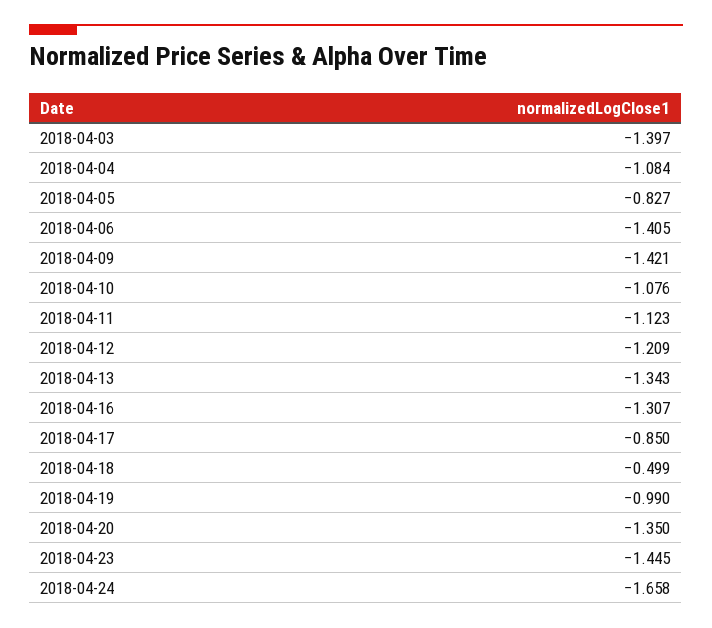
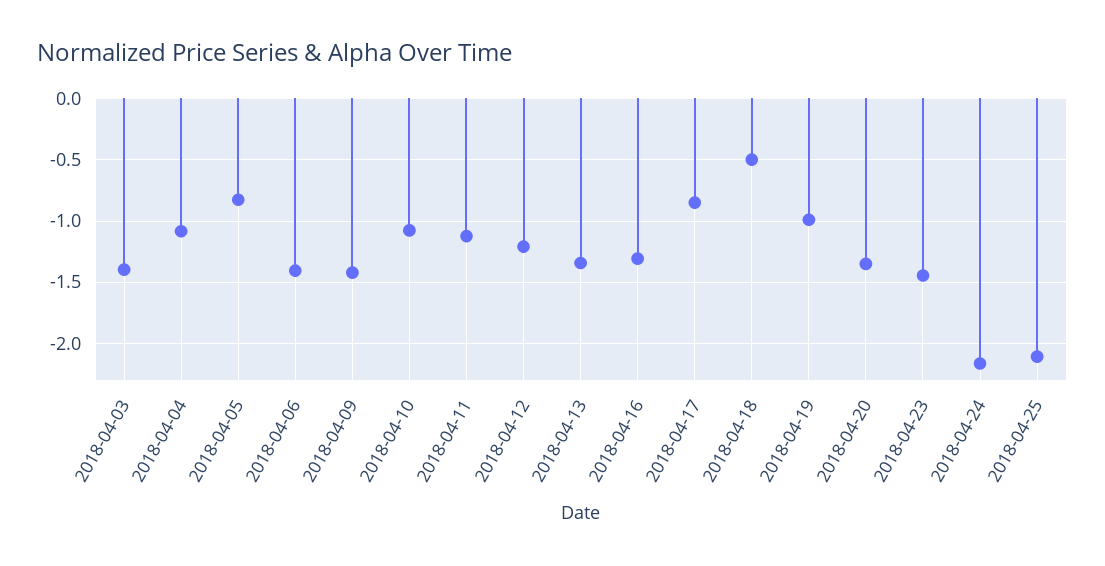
2018-04-24: -1.658 -> -2.15
2018-04-25: none -> -2.1

